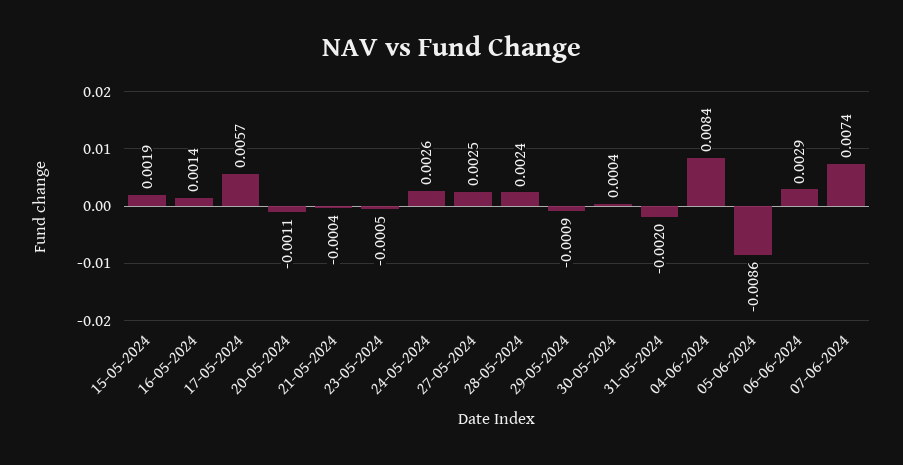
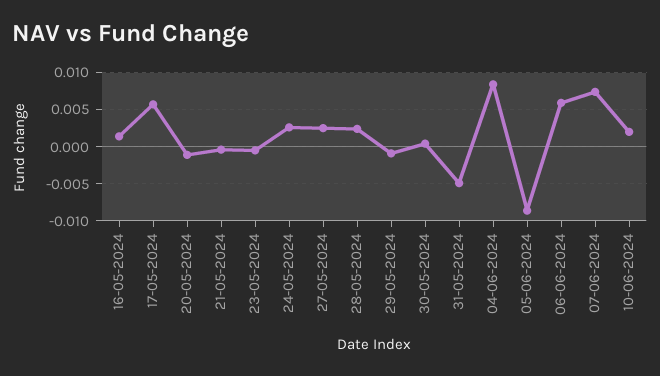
15-05-2024: 0.0019 -> none
31-05-2024: -0.002 -> -0.005
06-06-2024: 0.0029 -> 0.006
10-06-2024: none -> 0.002

